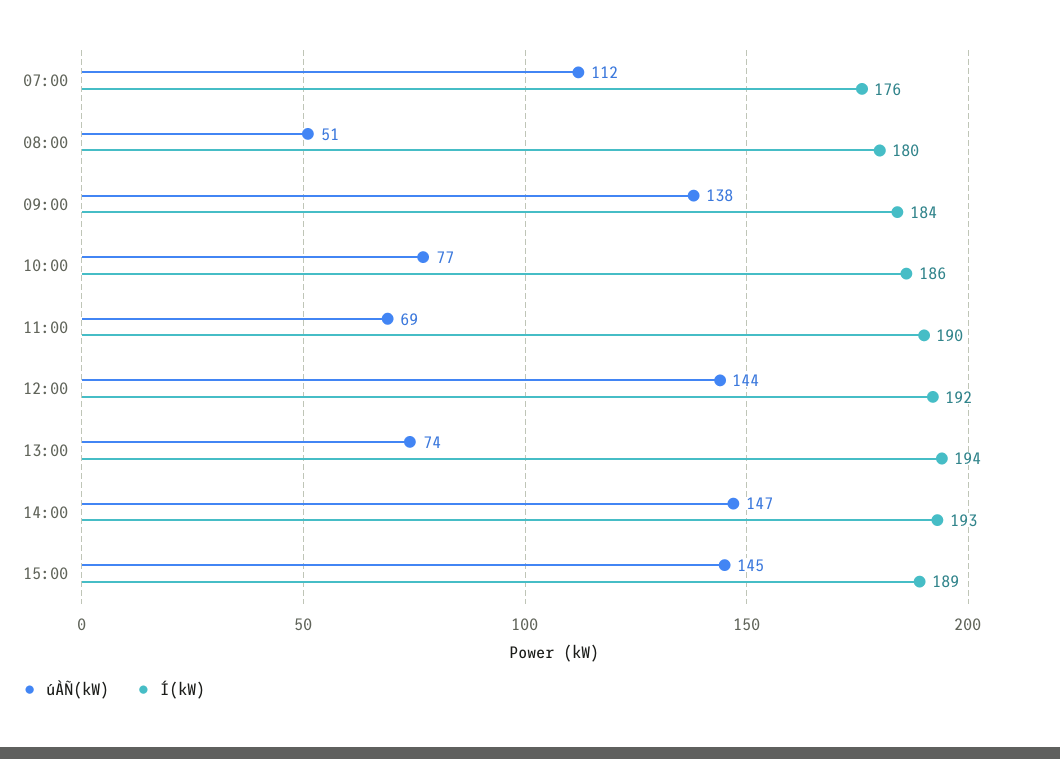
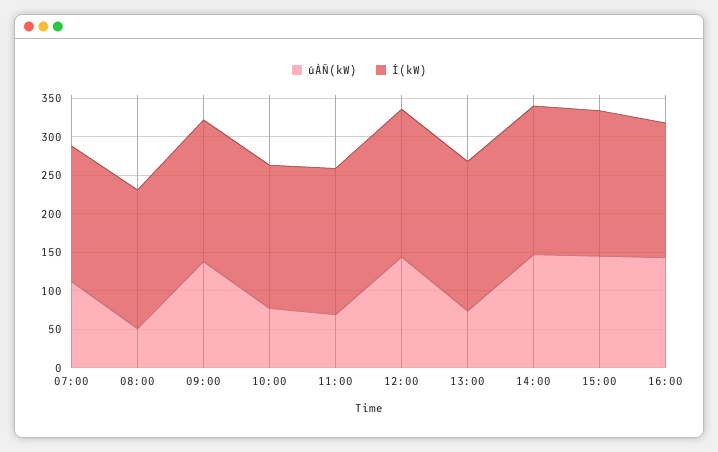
úÀÑ(kW), 16:00: none -> 150
Í(kW), 16:00: none -> 175

